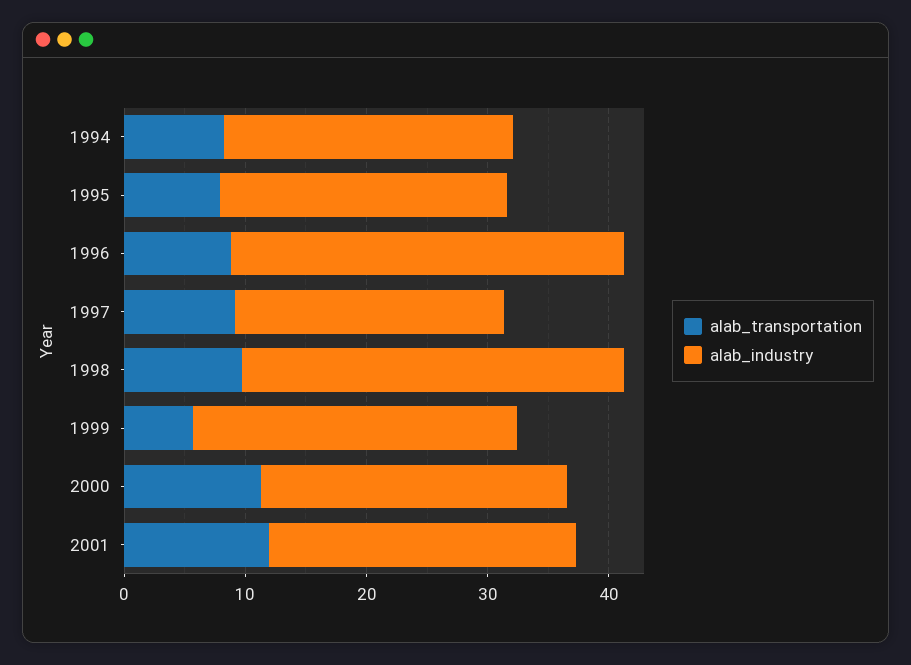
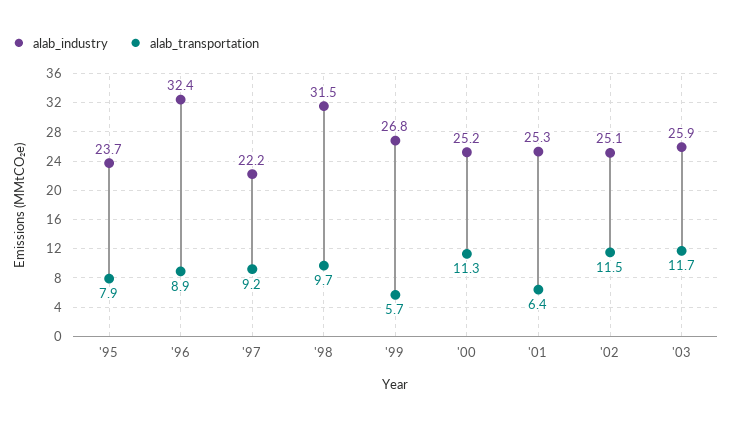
alab_transportation, 1994: 8 -> none
alab_industry, 1994: 24 -> none
alab_transportation, 2001: 12 -> 6.4
alab_industry, '02: none -> 25.1
alab_transportation, '02: none -> 11.5
alab_industry, '03: none -> 25.9
alab_transportation, '03: none -> 11.7

